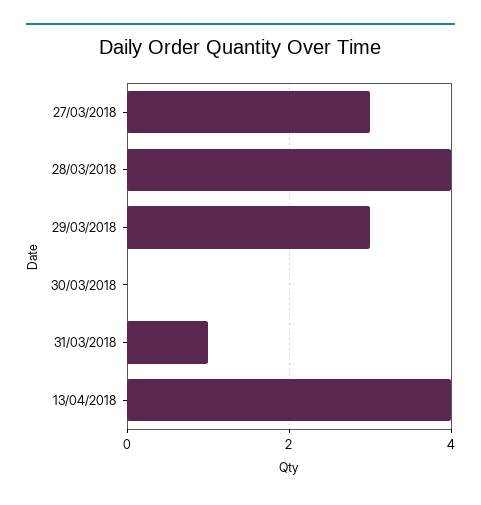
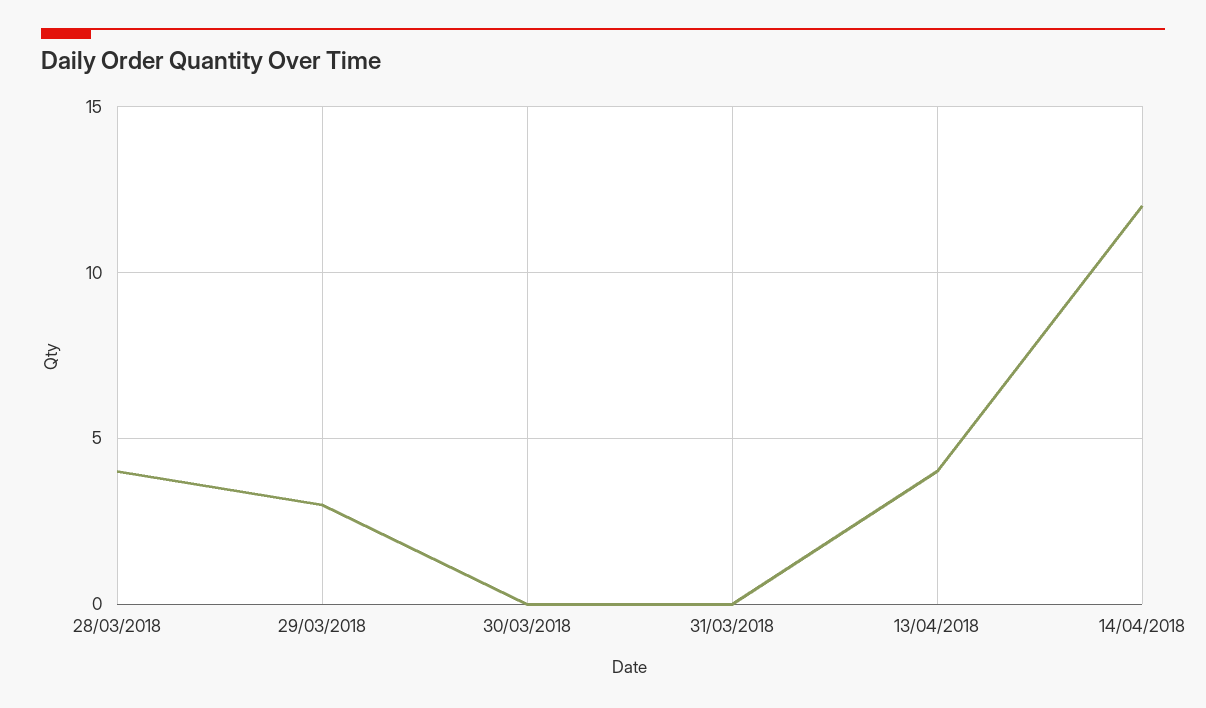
27/03/2018: 3 -> none
31/03/2018: 1 -> 0
14/04/2018: none -> 12

